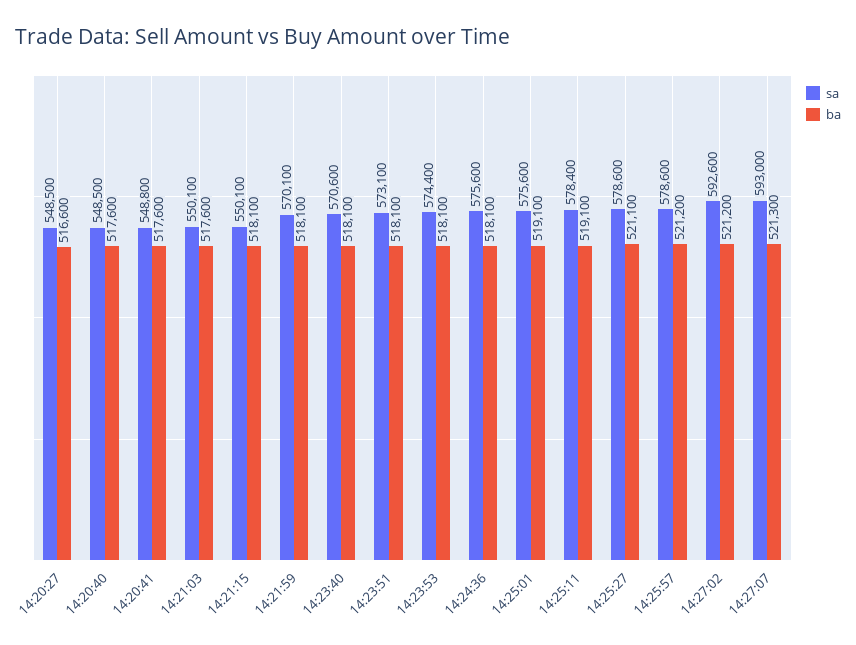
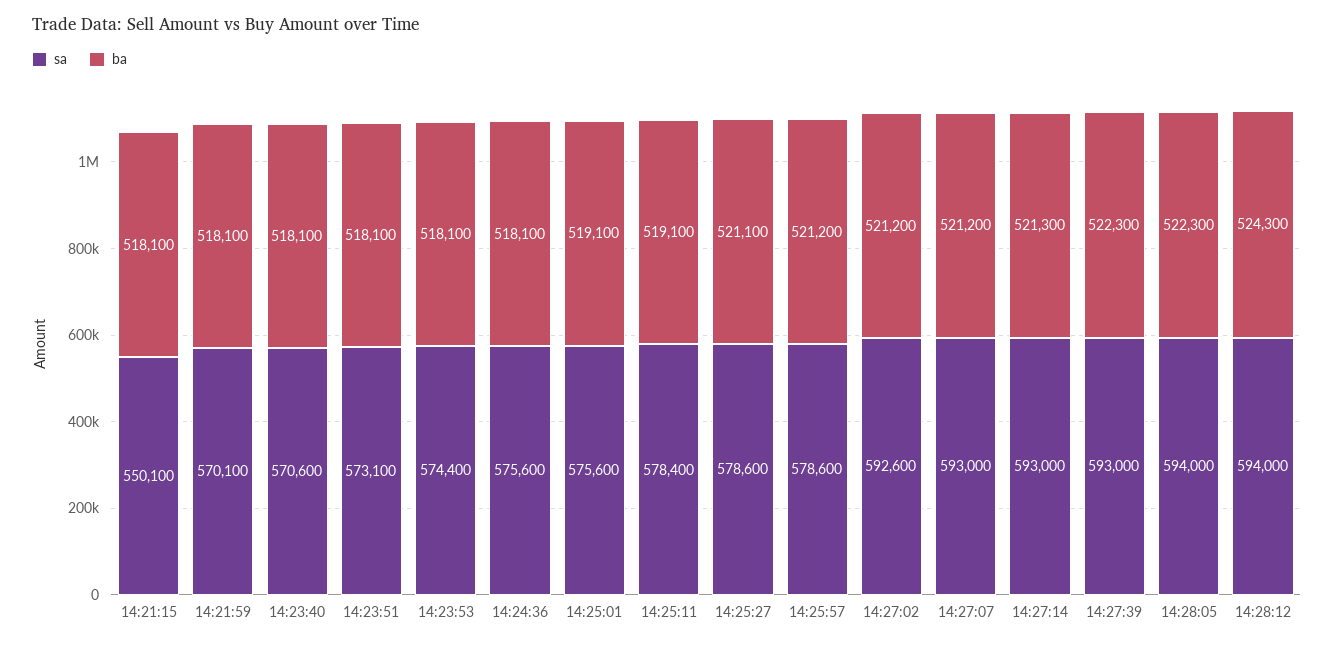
sa, 14:20:27: 548500 -> none
ba, 14:20:27: 516600 -> none
sa, 14:20:40: 548500 -> none
ba, 14:20:40: 517600 -> none
sa, 14:20:41: 548800 -> none
ba, 14:20:41: 517600 -> none
sa, 14:21:03: 550100 -> none
ba, 14:21:03: 517600 -> none
ba, 14:27:07: 521300 -> 521200
sa, 14:27:14: none -> 593000
ba, 14:27:14: none -> 521300
sa, 14:27:39: none -> 593000
ba, 14:27:39: none -> 522300
sa, 14:28:05: none -> 594000
ba, 14:28:05: none -> 522300
sa, 14:28:12: none -> 594000
ba, 14:28:12: none -> 524300

